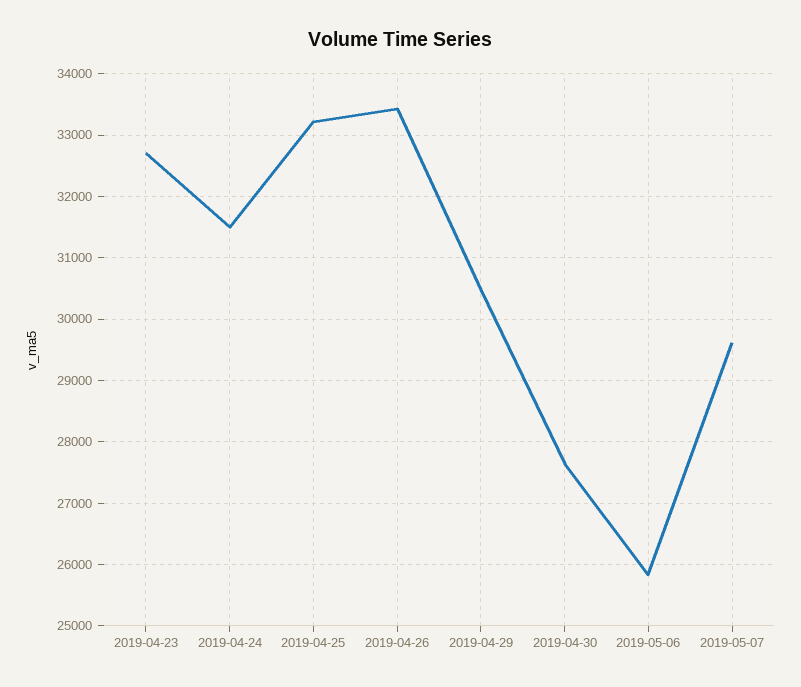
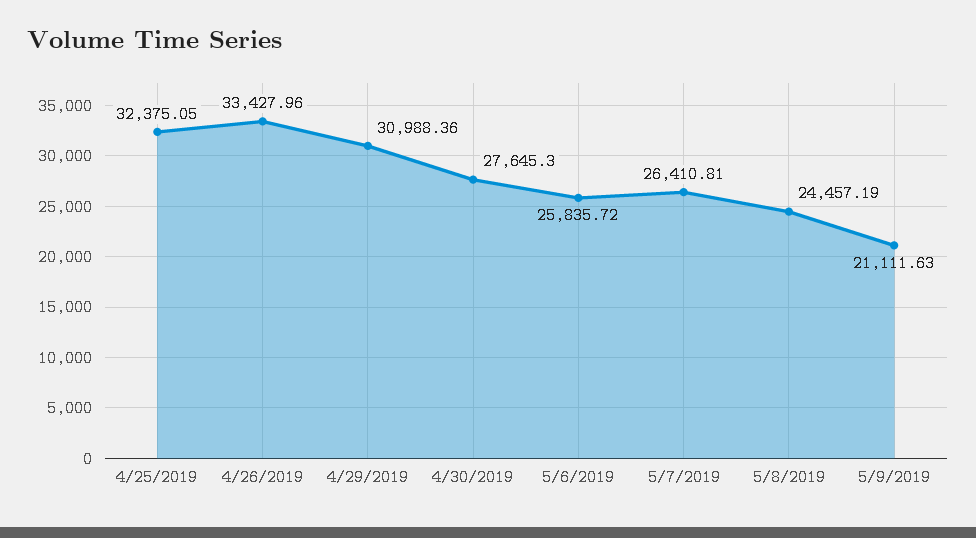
2019-04-23: 32700 -> none
2019-04-24: 31500 -> none
2019-04-25: 33200 -> 32375.05
2019-04-29: 30500 -> 30988.36
2019-05-07: 29600 -> 26410.81
5/8/2019: none -> 24457.19
5/9/2019: none -> 21111.63

